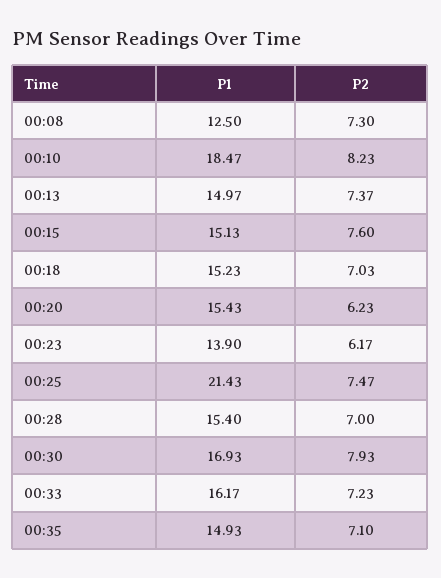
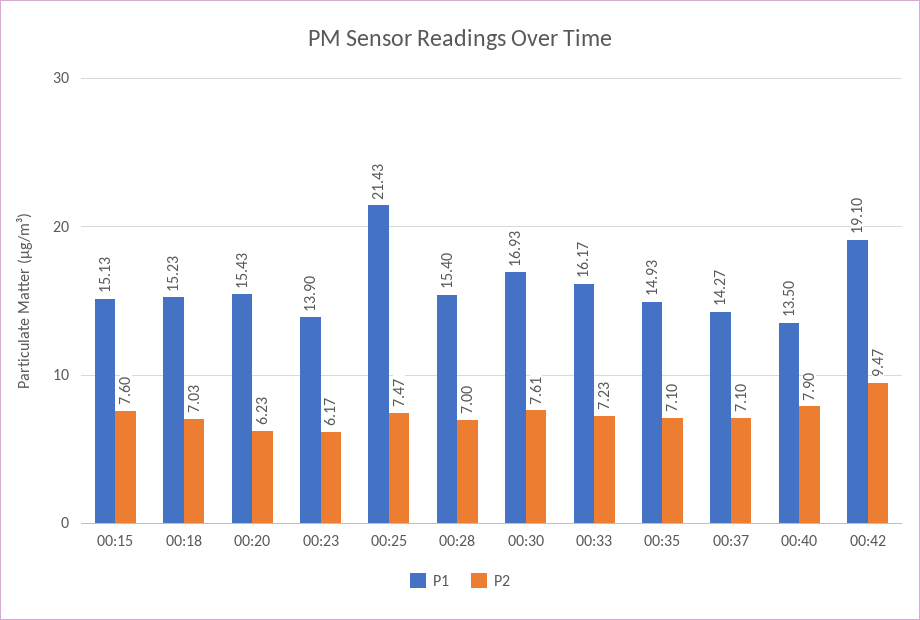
P1, 00:08: 12.5 -> none
P2, 00:08: 7.3 -> none
P1, 00:10: 18.47 -> none
P2, 00:10: 8.23 -> none
P1, 00:13: 14.97 -> none
P2, 00:13: 7.37 -> none
P2, 00:30: 7.93 -> 7.61
P1, 00:37: none -> 14.27
P2, 00:37: none -> 7.1
P1, 00:40: none -> 13.5
P2, 00:40: none -> 7.9
P1, 00:42: none -> 19.1
P2, 00:42: none -> 9.47

